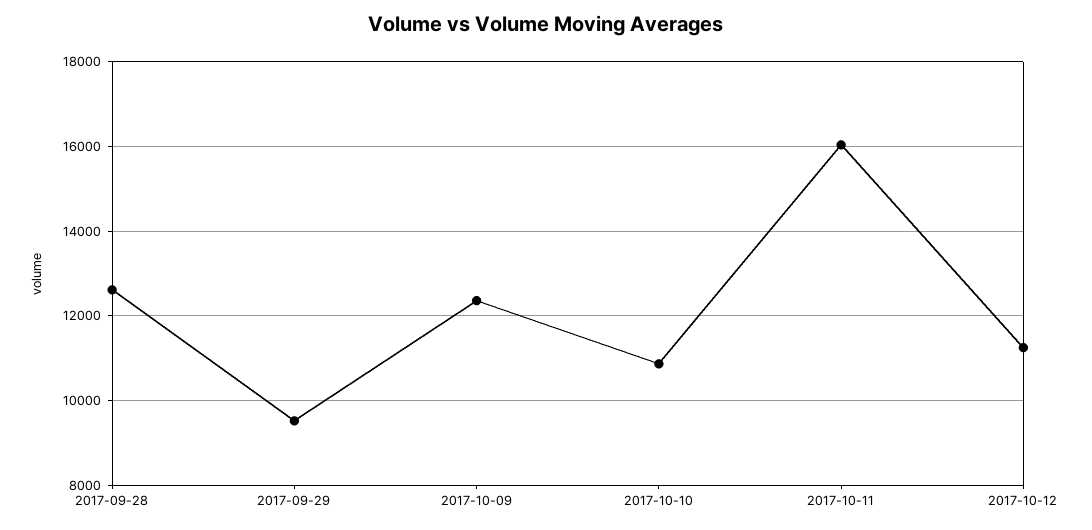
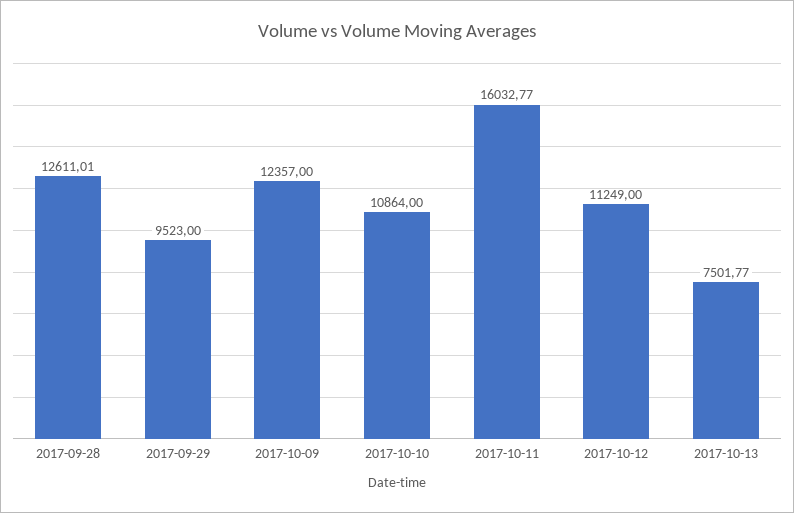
2017-10-13: none -> 7501.77

